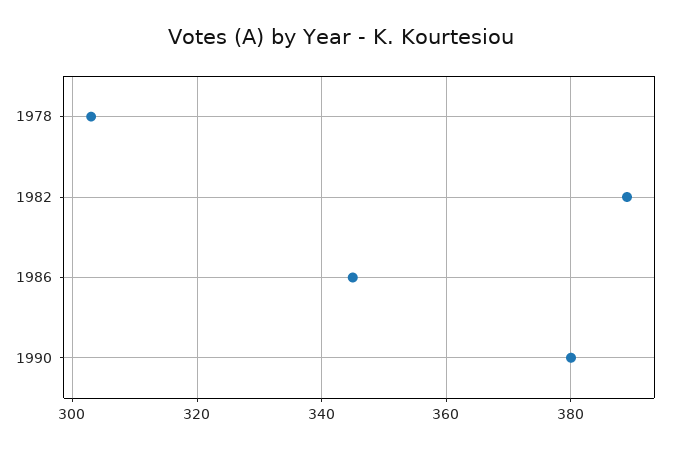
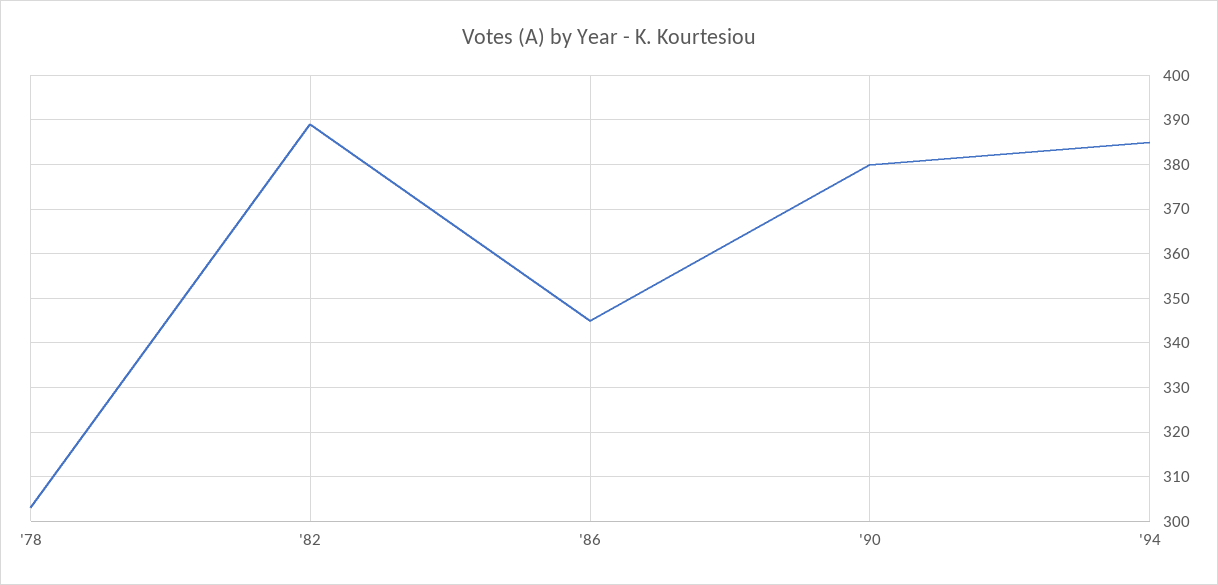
'94: none -> 385

